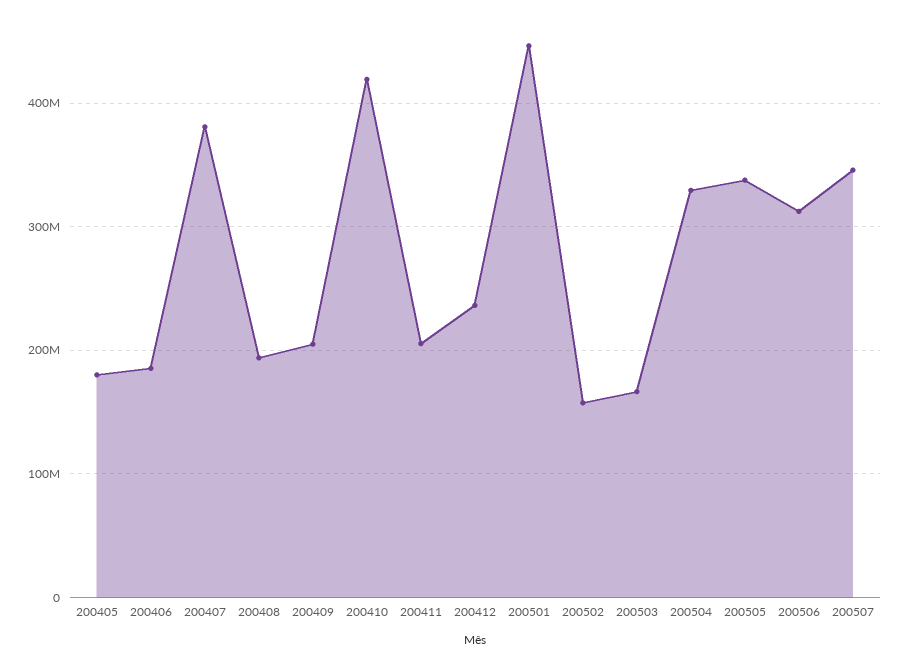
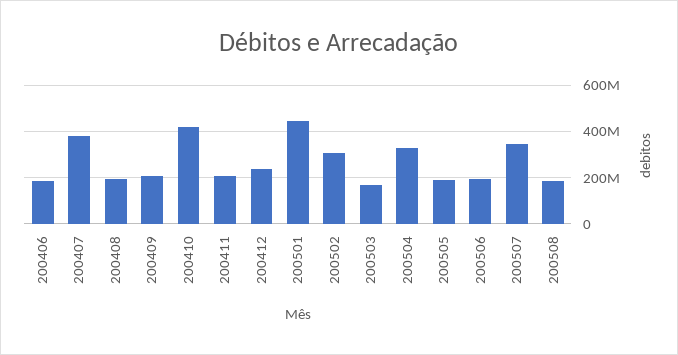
200405: 180000000 -> none
200502: 160000000 -> 300000000
200505: 340000000 -> 200000000
200506: 310000000 -> 200000000
200508: none -> 200000000

